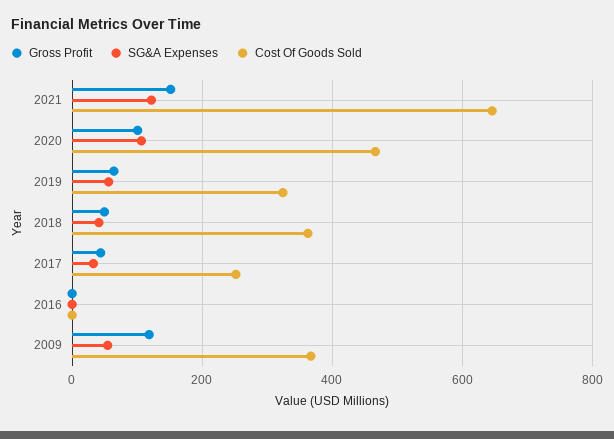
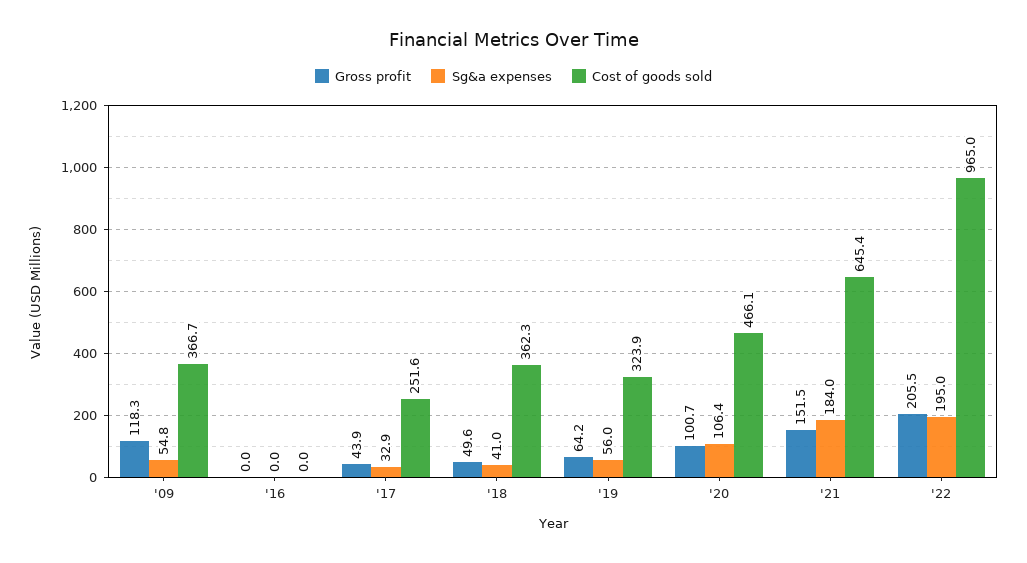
SG&A Expenses, 2021: 120 -> 184
Gross Profit, '22: none -> 205.5
SG&A Expenses, '22: none -> 195
Cost Of Goods Sold, '22: none -> 965

